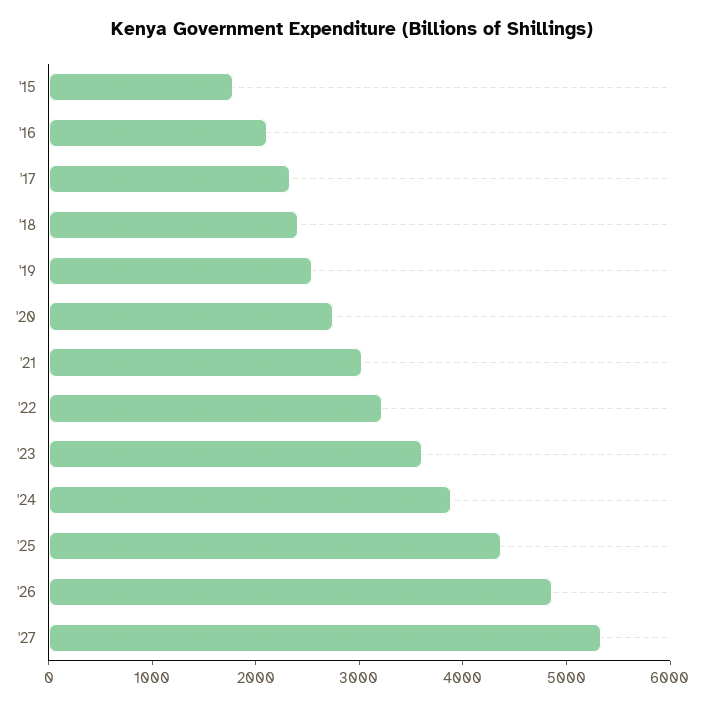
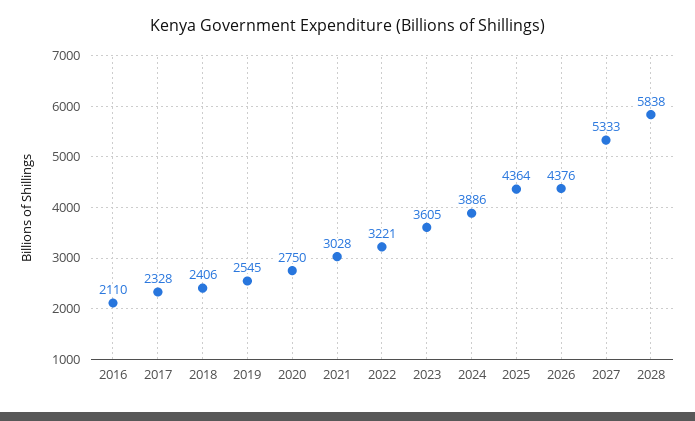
'15: 1800 -> none
'26: 4800 -> 4376
2028: none -> 5838

